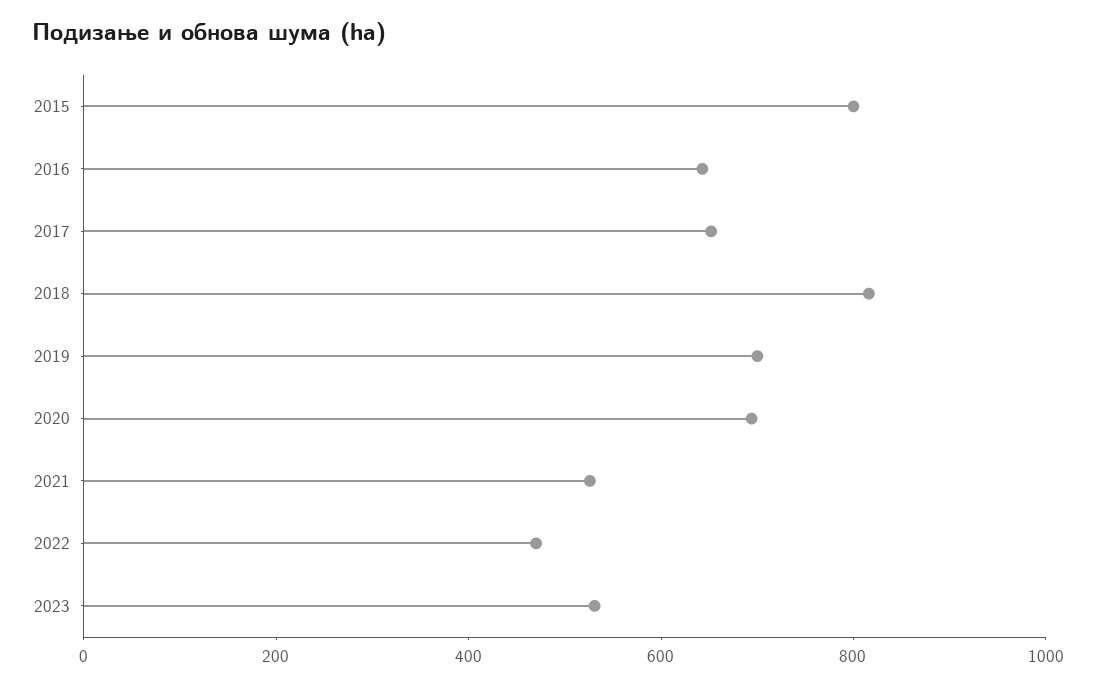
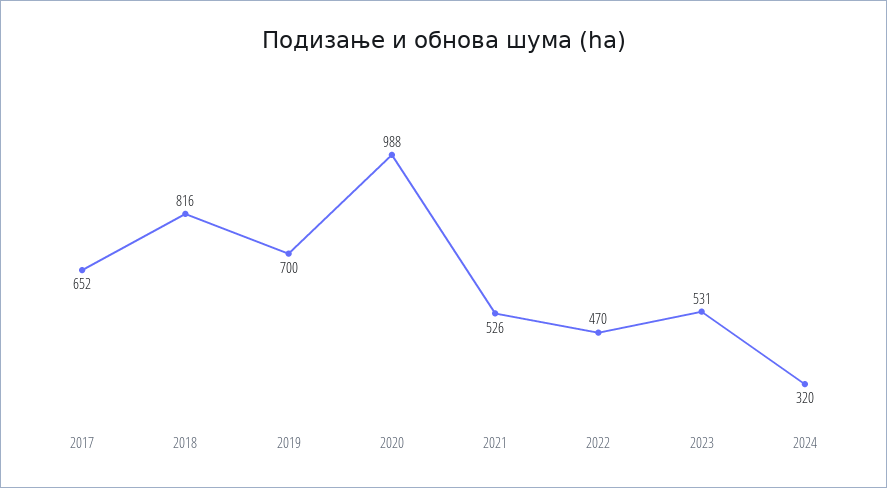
2015: 800 -> none
2016: 650 -> none
2020: 700 -> 988
2024: none -> 320

